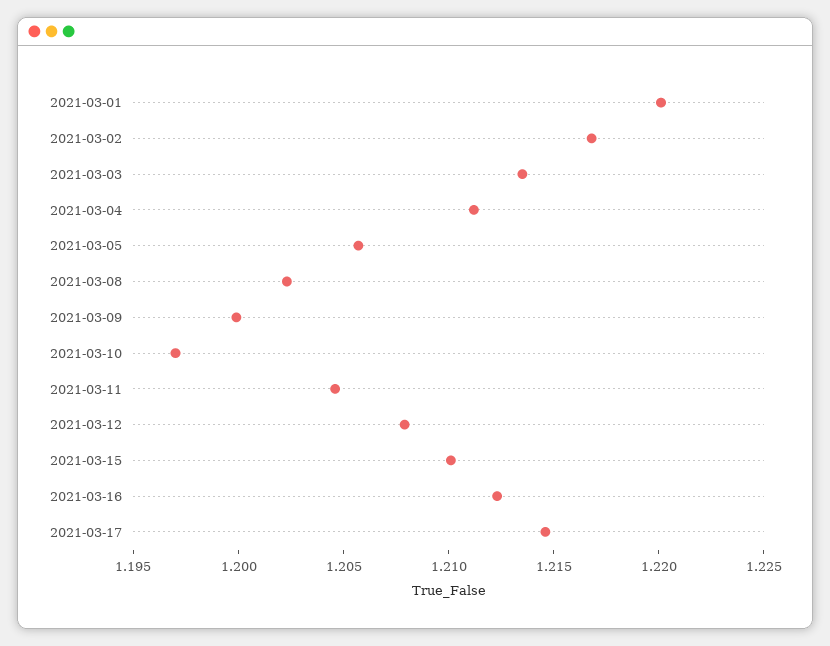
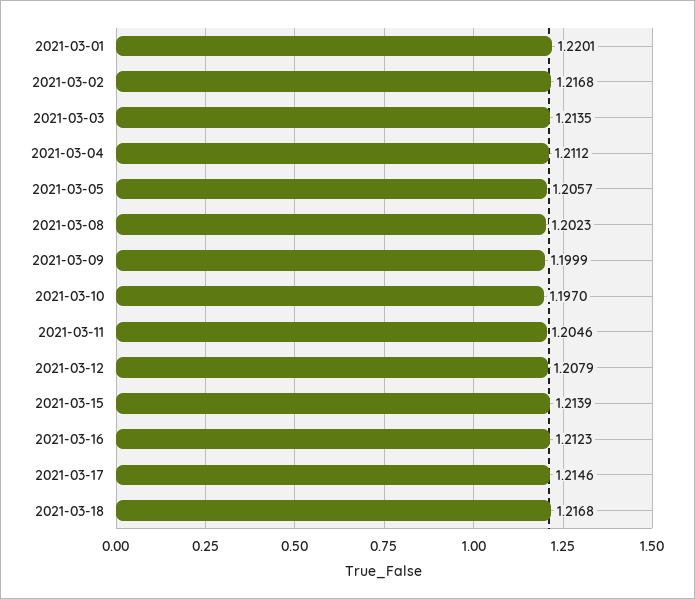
2021-03-15: 1.21 -> 1.2139
2021-03-18: none -> 1.2168

